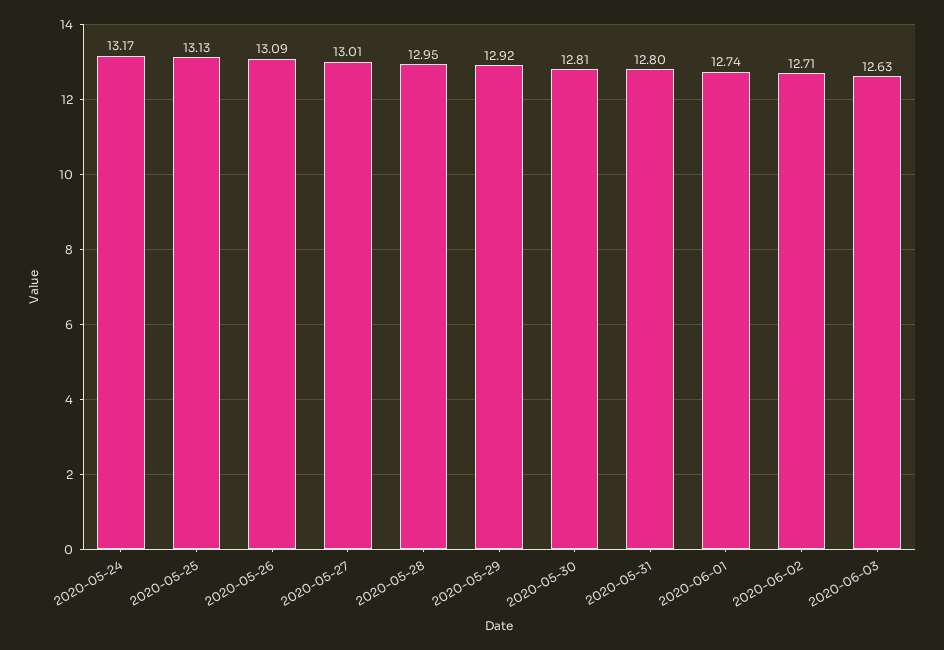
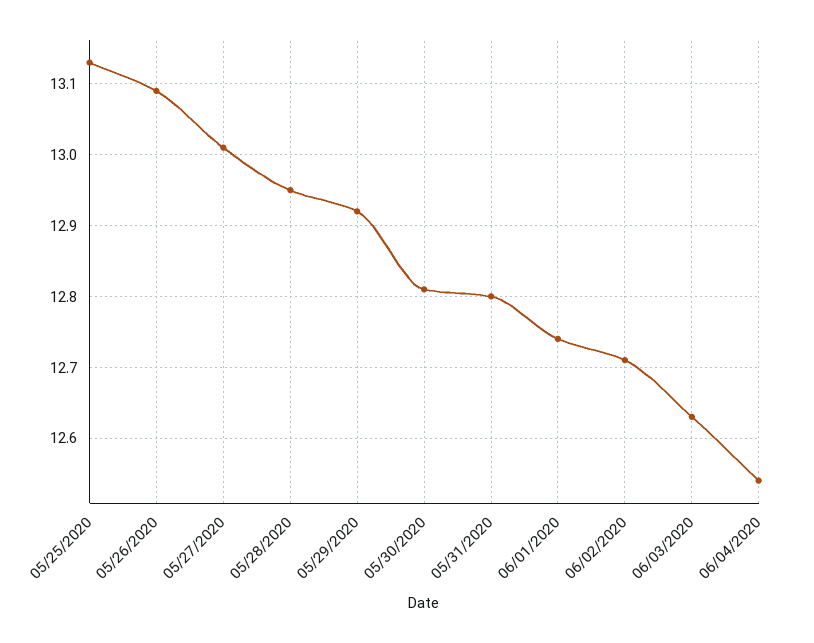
2020-05-24: 13.17 -> none
06/04/2020: none -> 12.54

